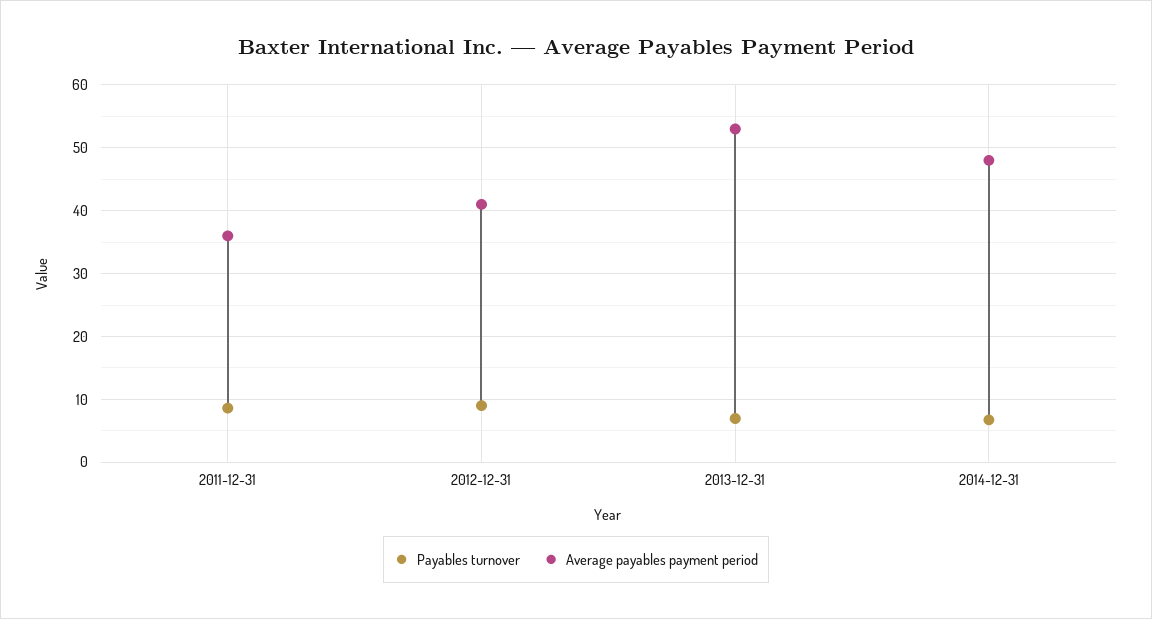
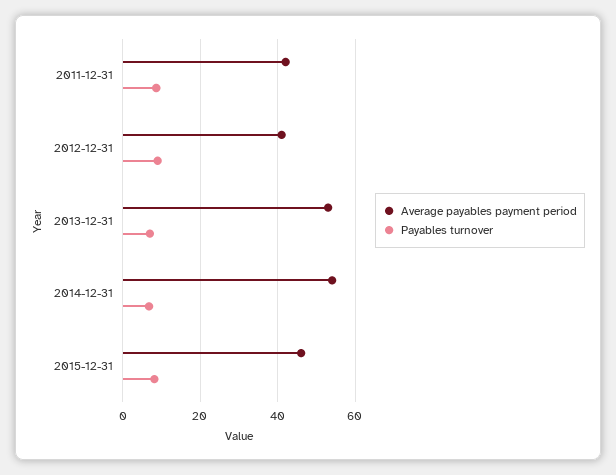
Average payables payment period, 2011-12-31: 36 -> 42
Average payables payment period, 2014-12-31: 48 -> 54
Average payables payment period, 2015-12-31: none -> 46
Payables turnover, 2015-12-31: none -> 8

